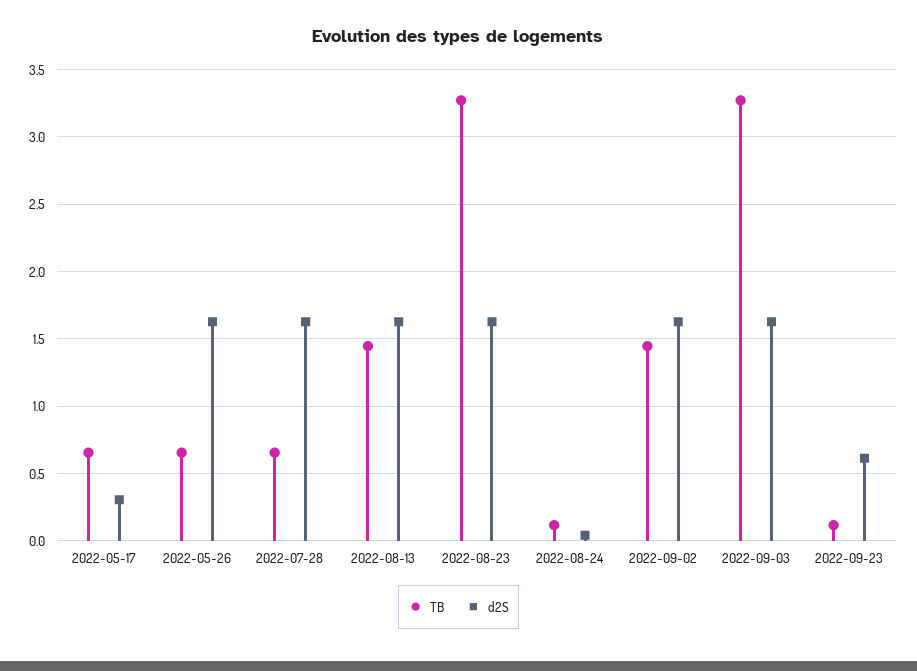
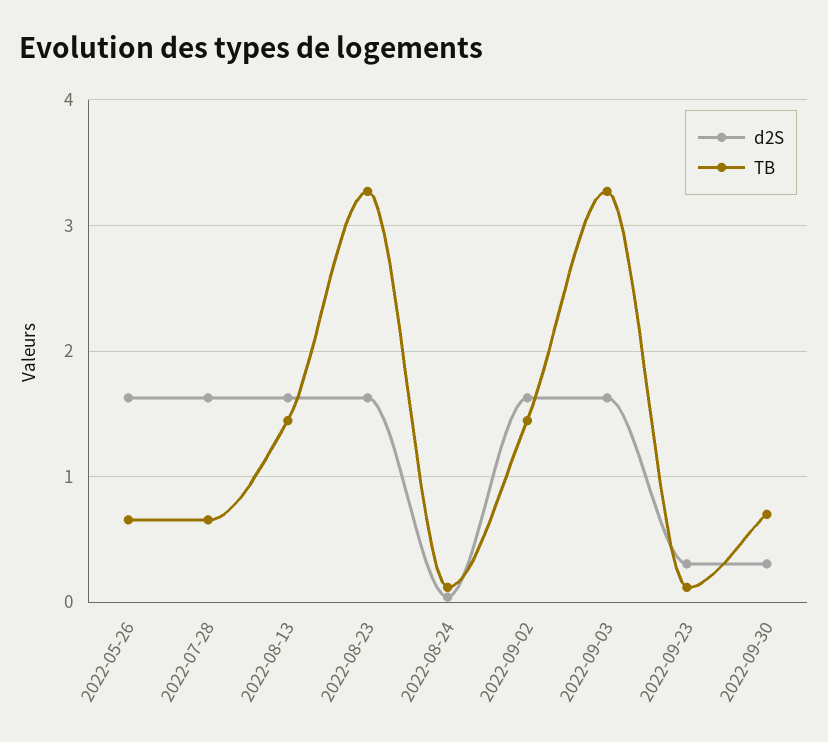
TB, 2022-05-17: 0.65 -> none
d2S, 2022-05-17: 0.3 -> none
d2S, 2022-09-23: 0.6 -> 0.3
d2S, 2022-09-30: none -> 0.3
TB, 2022-09-30: none -> 0.7

